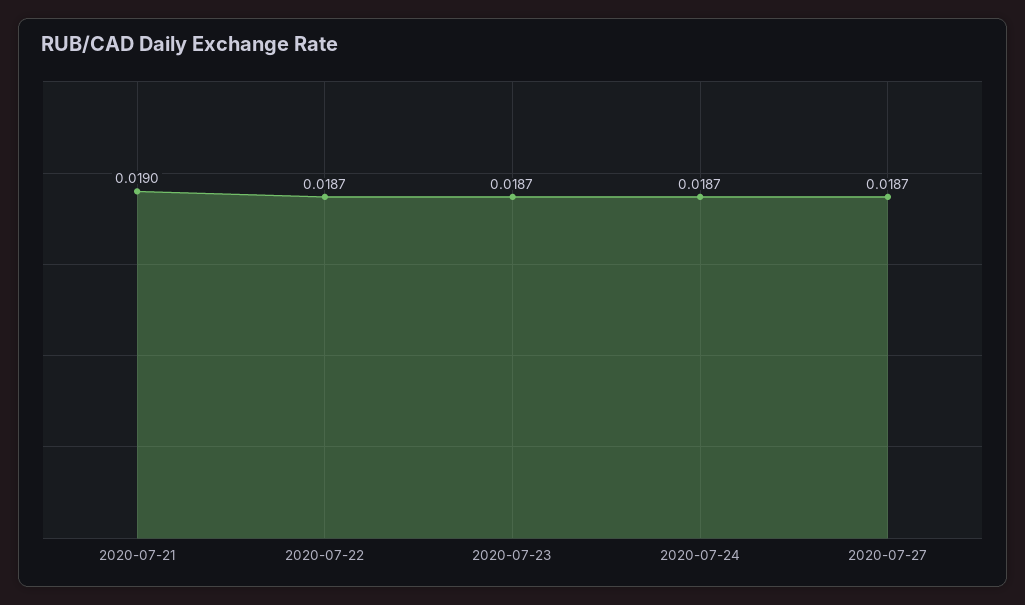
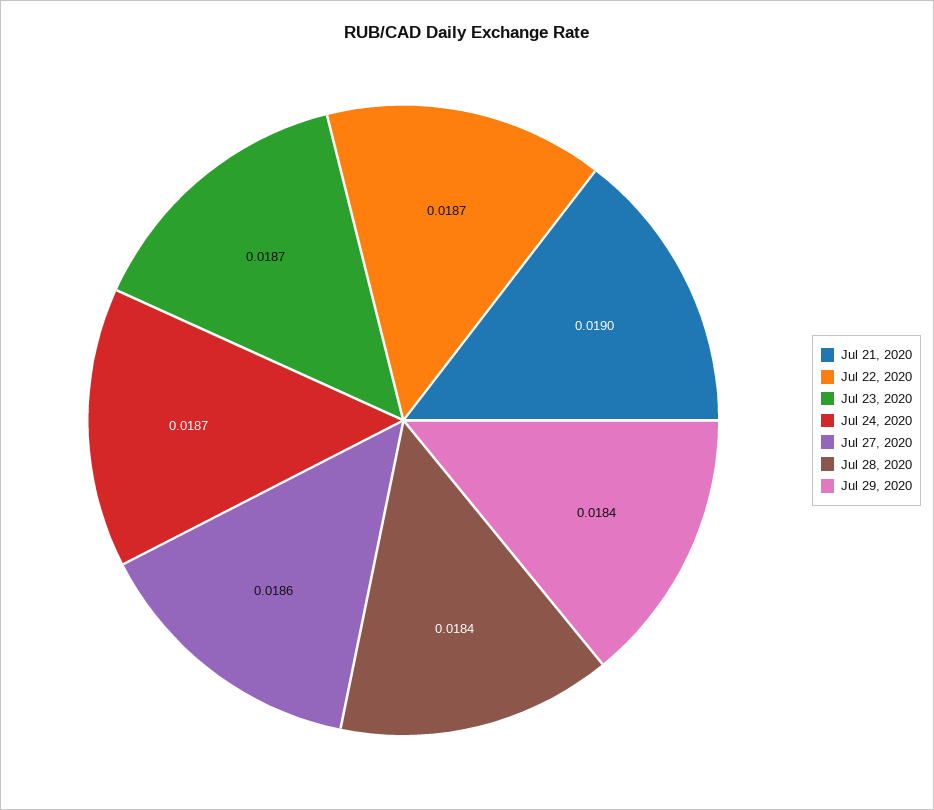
2020-07-27: 0.0187 -> 0.0186
Jul 28, 2020: none -> 0.0184
Jul 29, 2020: none -> 0.0184

